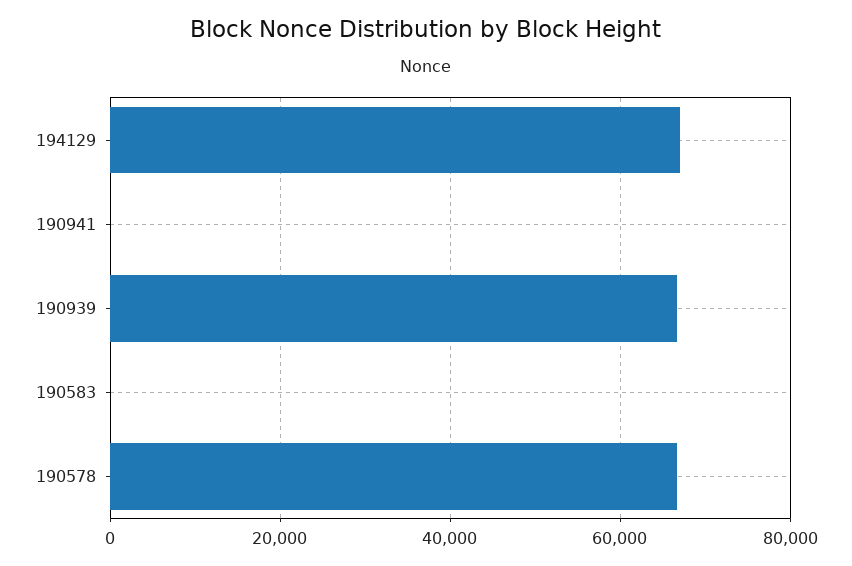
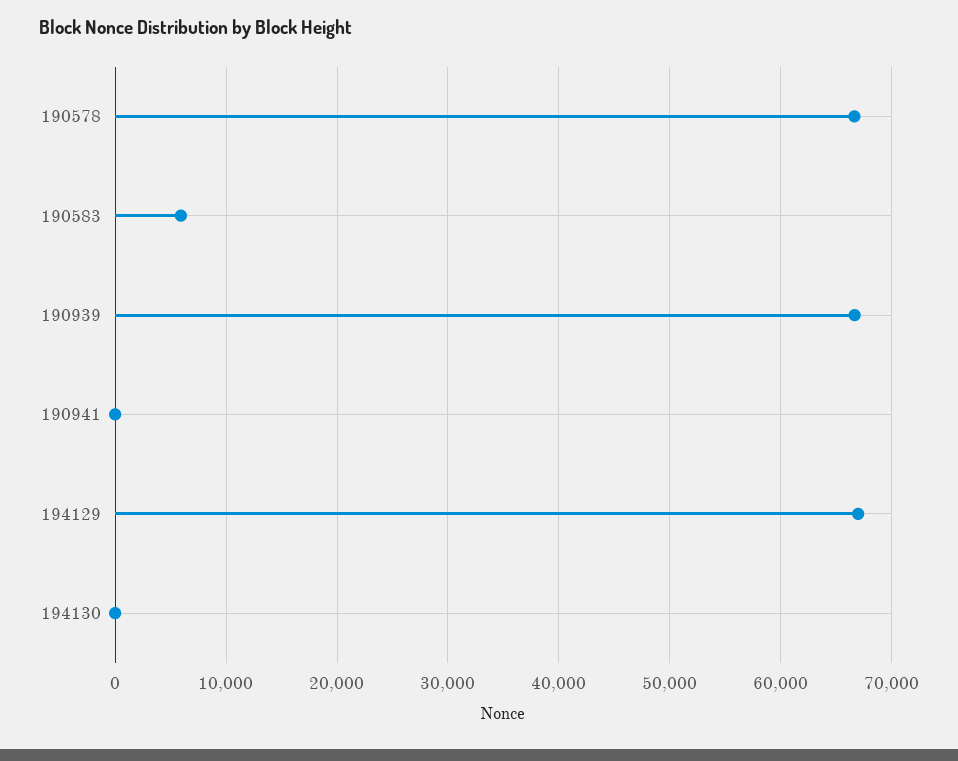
190583: 0 -> 6000
194130: none -> 0

